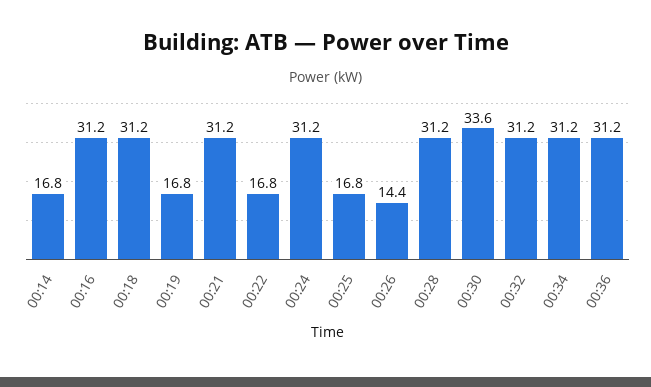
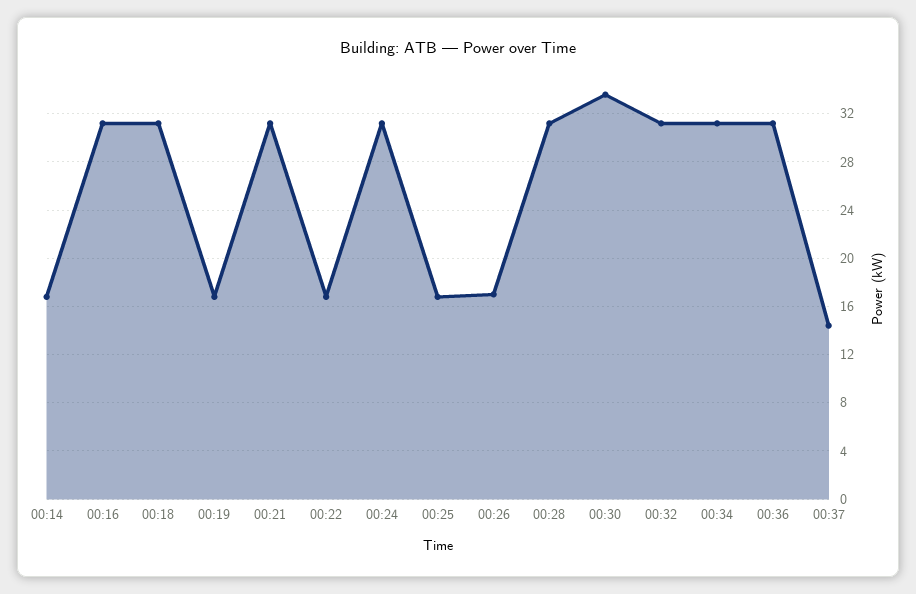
00:26: 14.4 -> 17
00:37: none -> 14.5

